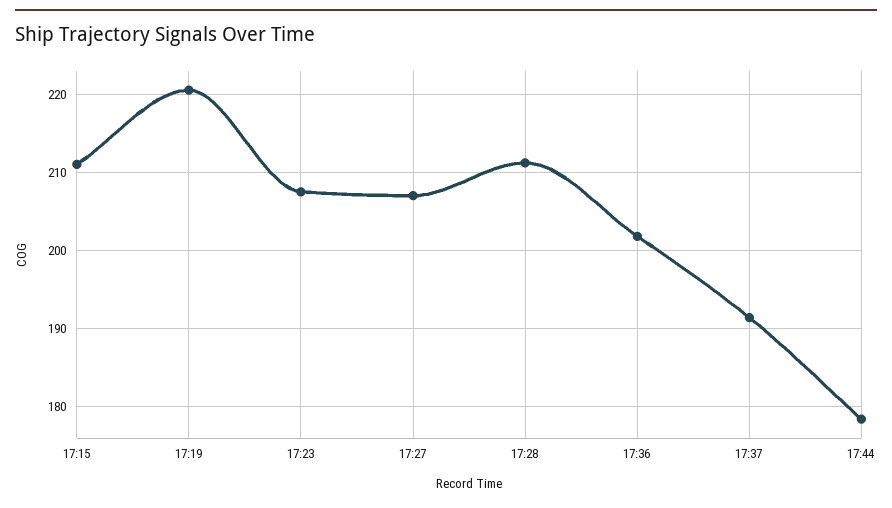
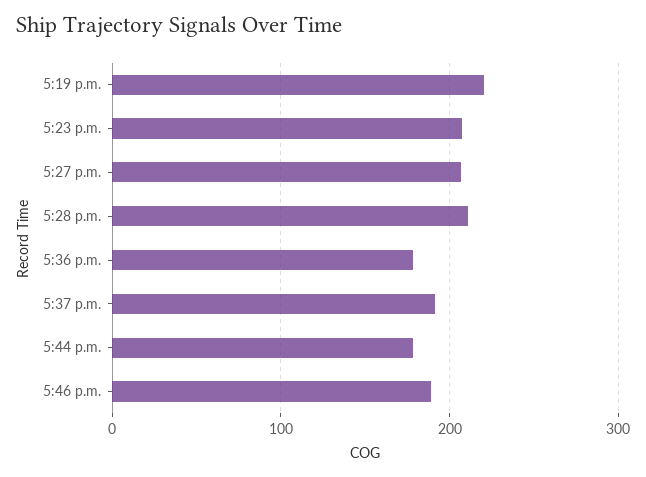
17:15: 211 -> none
17:36: 202 -> 180
5:46 p.m.: none -> 190

